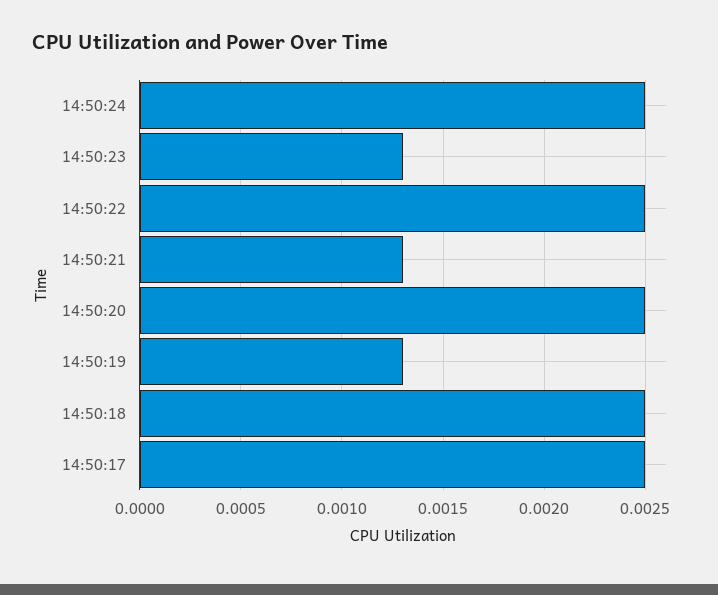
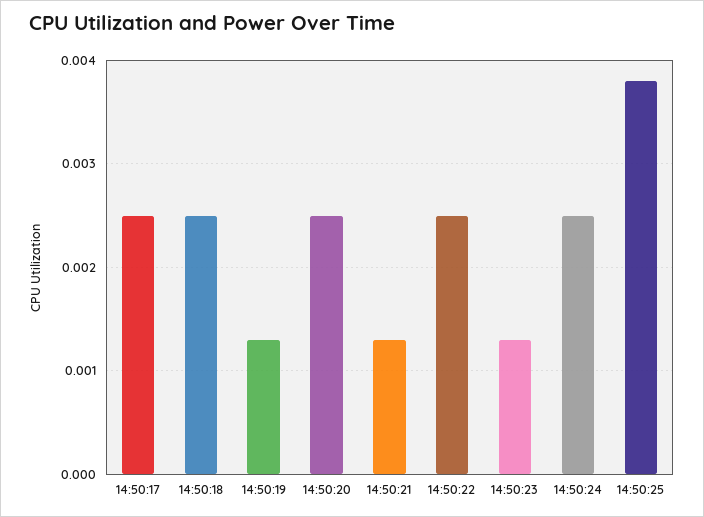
14:50:25: none -> 0.0038

